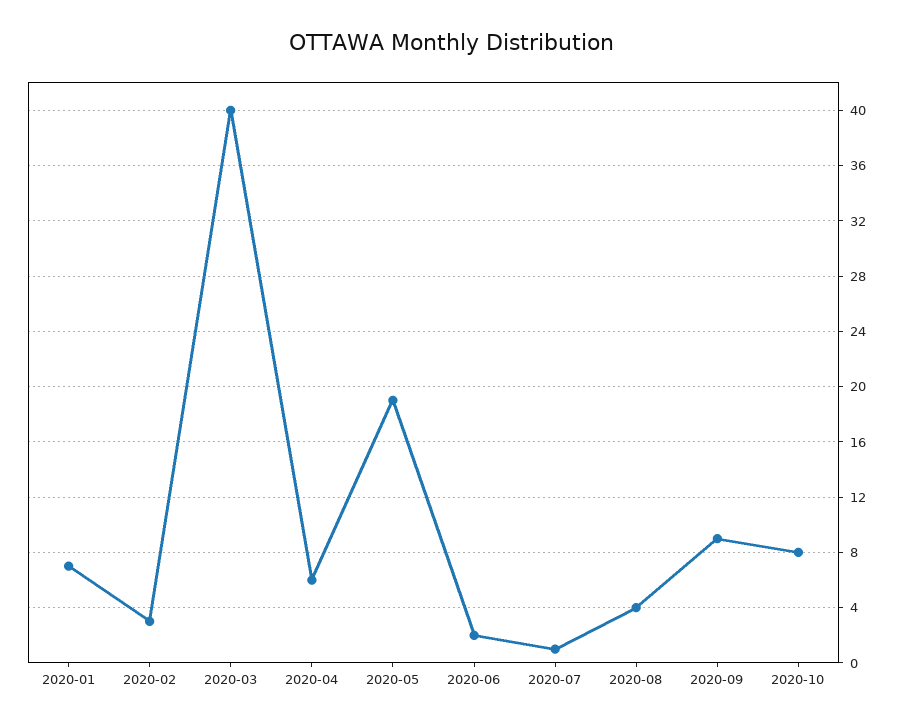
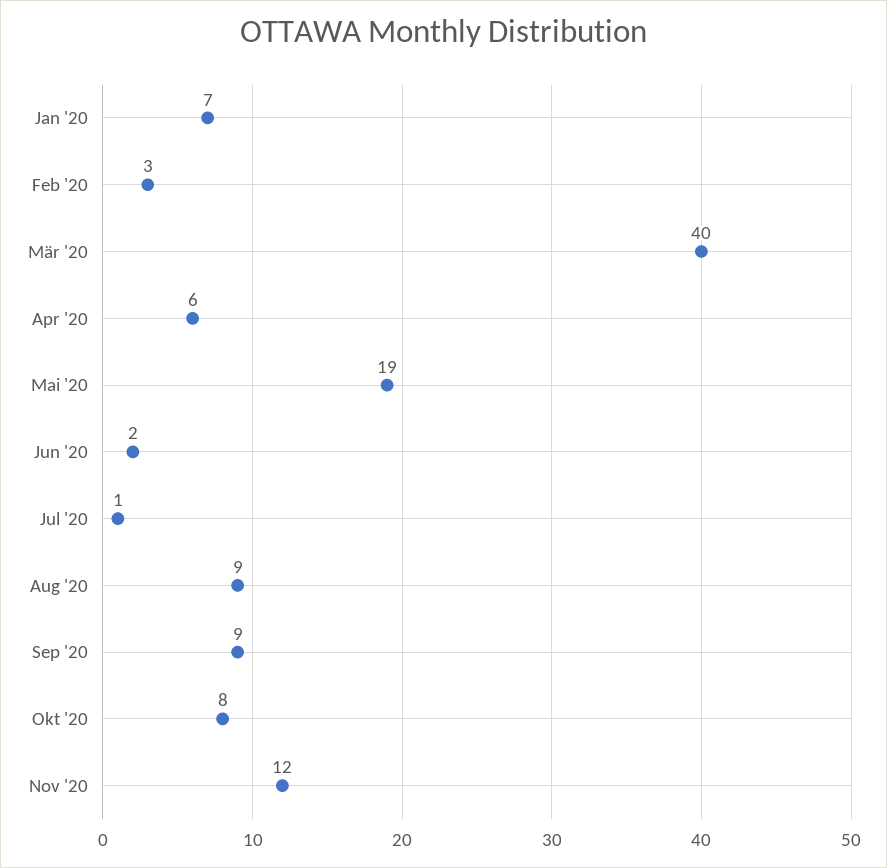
2020-08: 4 -> 9
Nov '20: none -> 12

